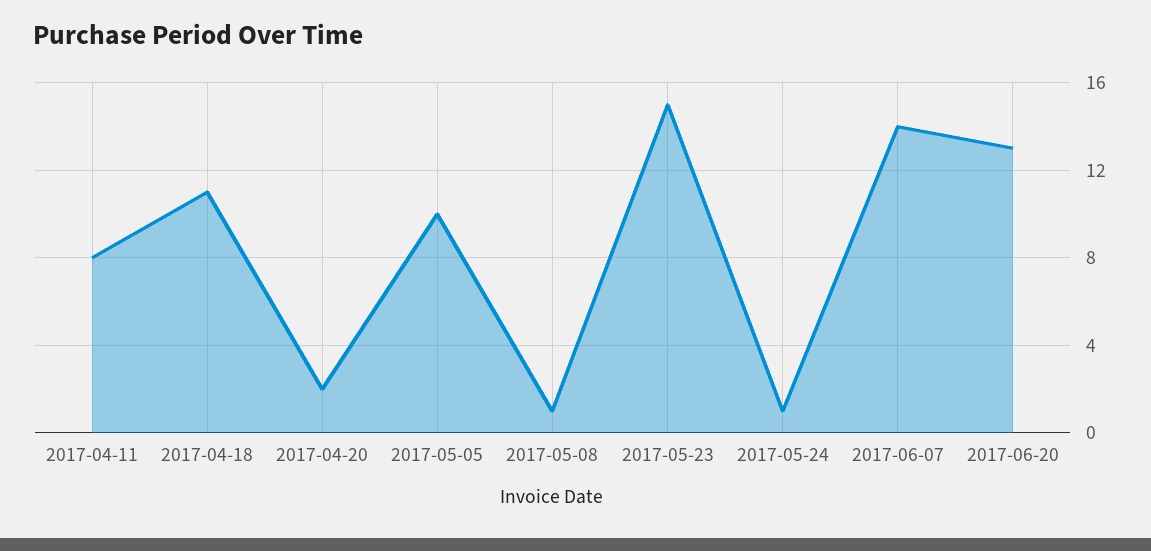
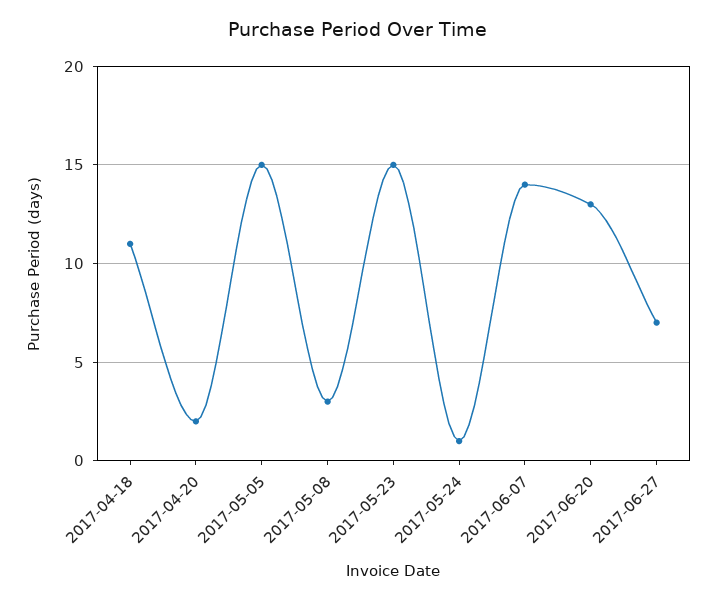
2017-04-11: 8 -> none
2017-05-05: 10 -> 15
2017-05-08: 1 -> 3
2017-06-27: none -> 7

